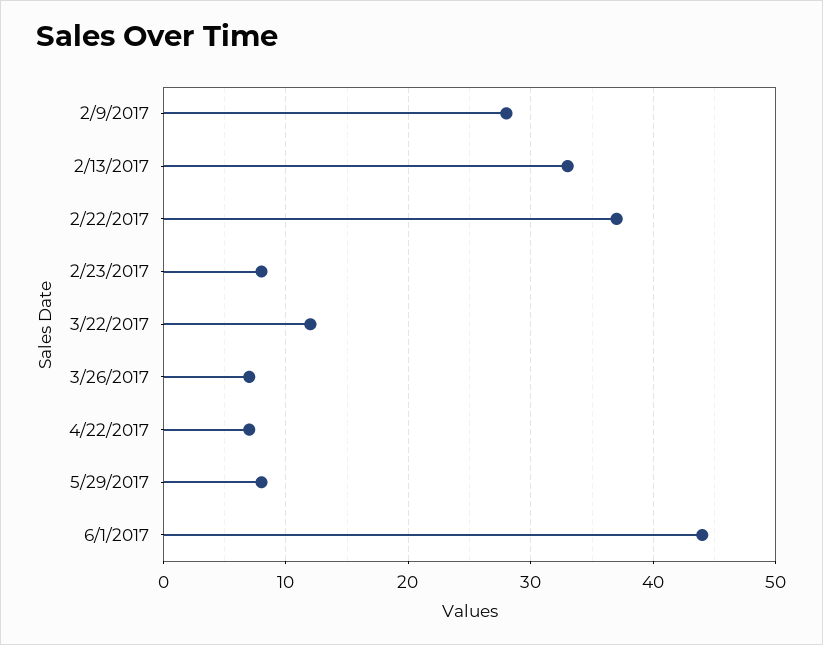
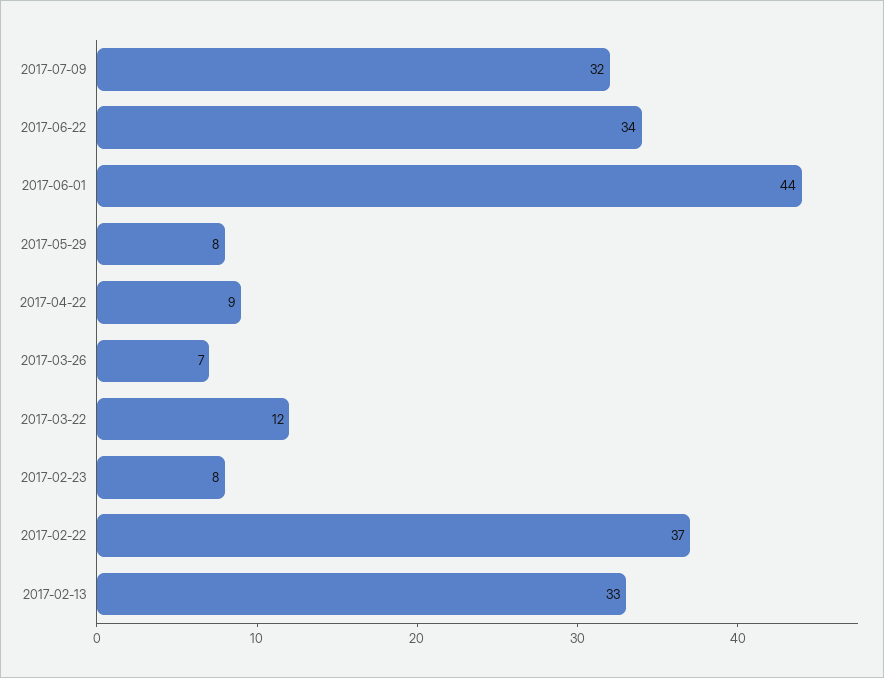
2/9/2017: 28 -> none
4/22/2017: 7 -> 9
2017-07-09: none -> 32
2017-06-22: none -> 34

